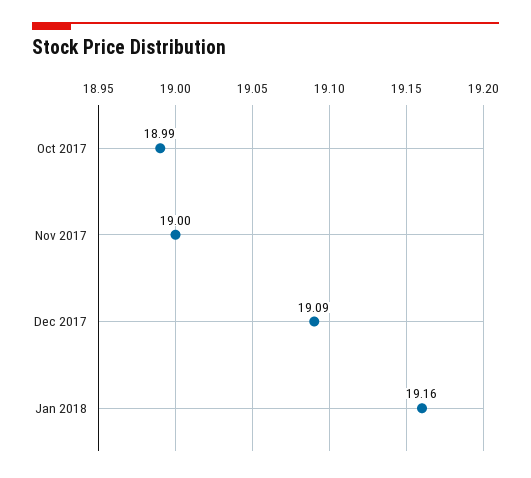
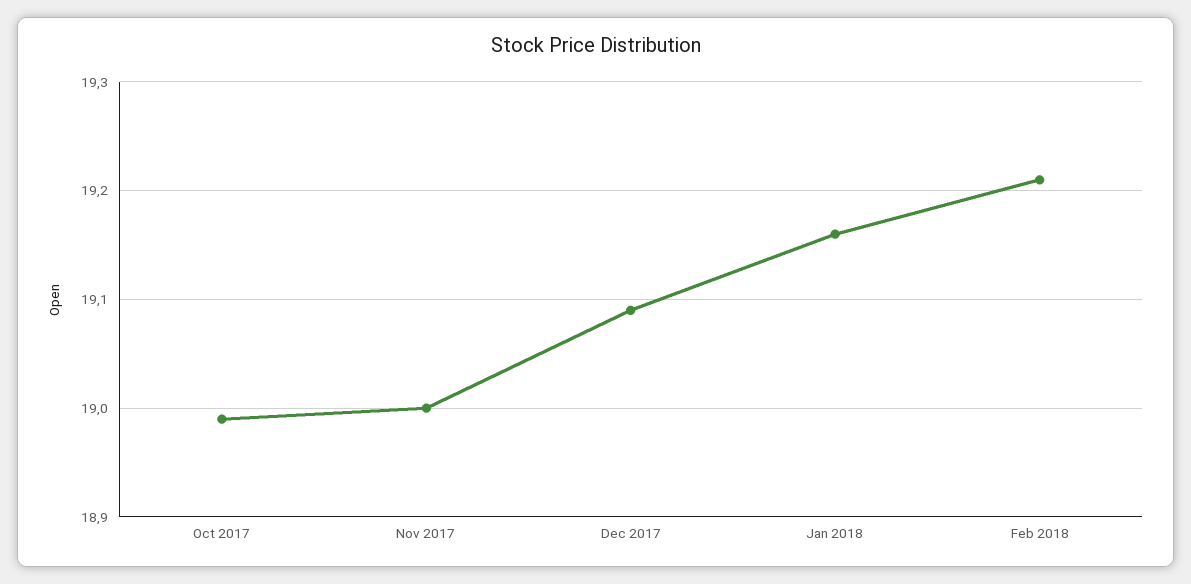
Feb 2018: none -> 19.21

